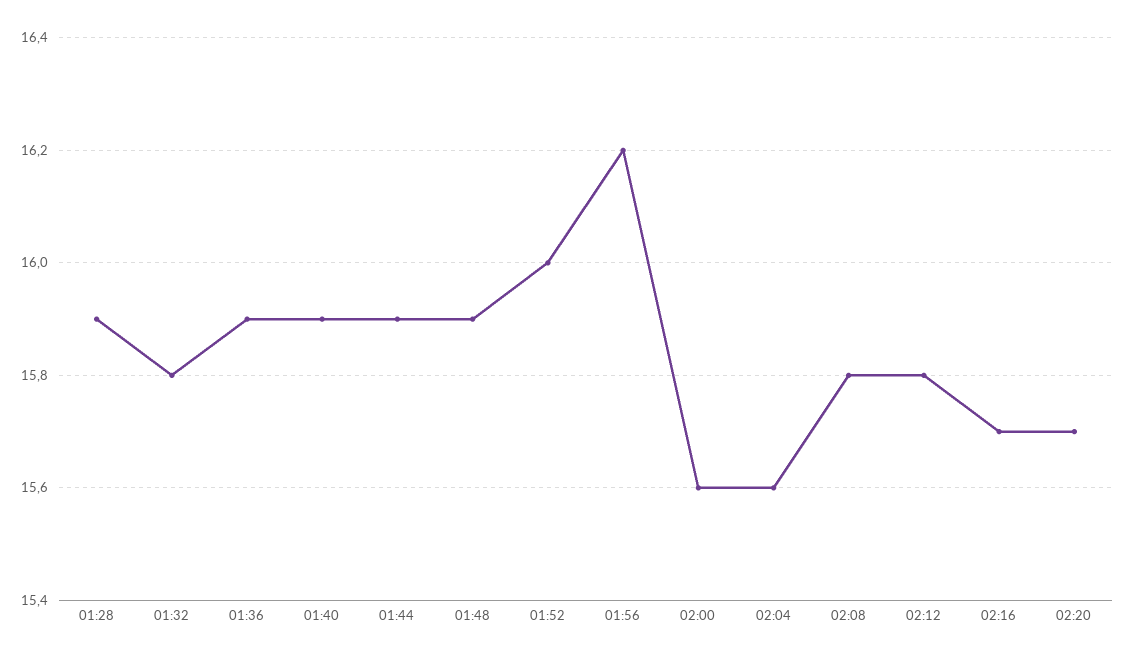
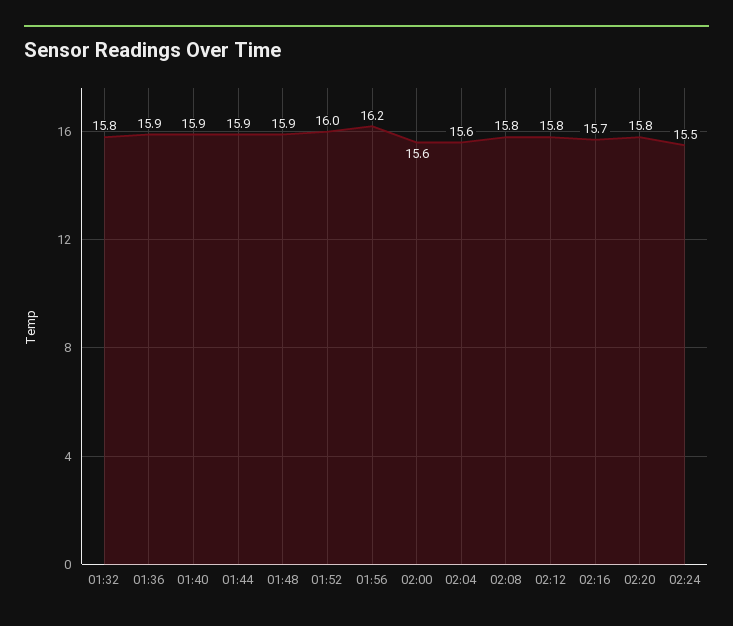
01:28: 15.9 -> none
02:20: 15.7 -> 15.8
02:24: none -> 15.5

